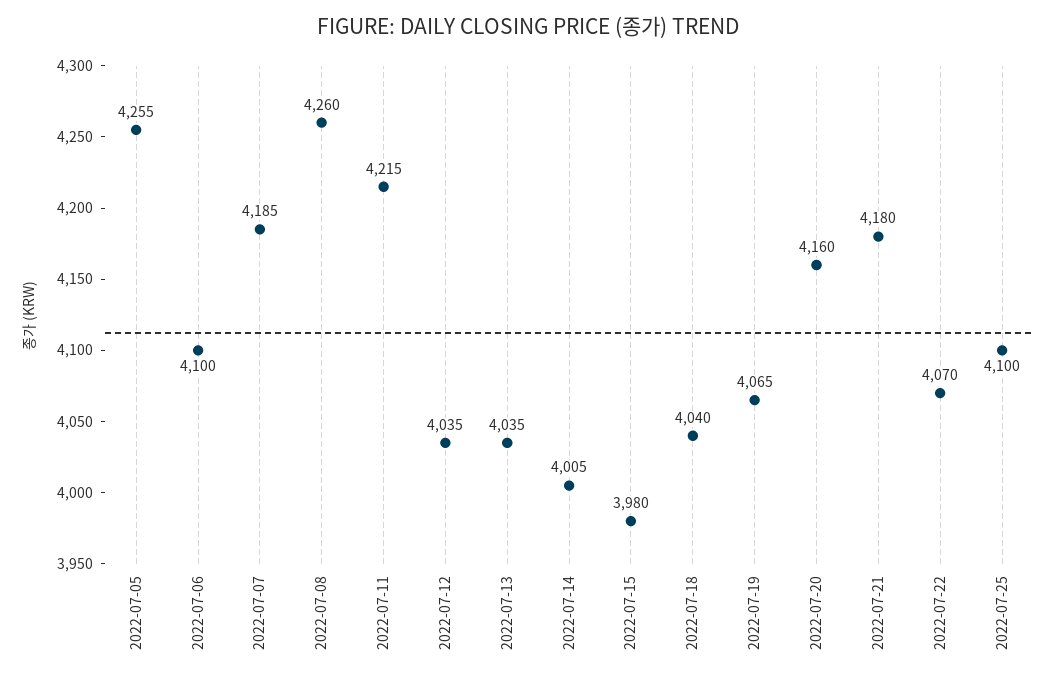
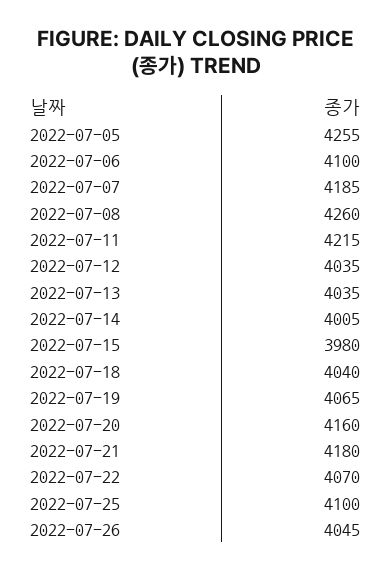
2022-07-26: none -> 4045

